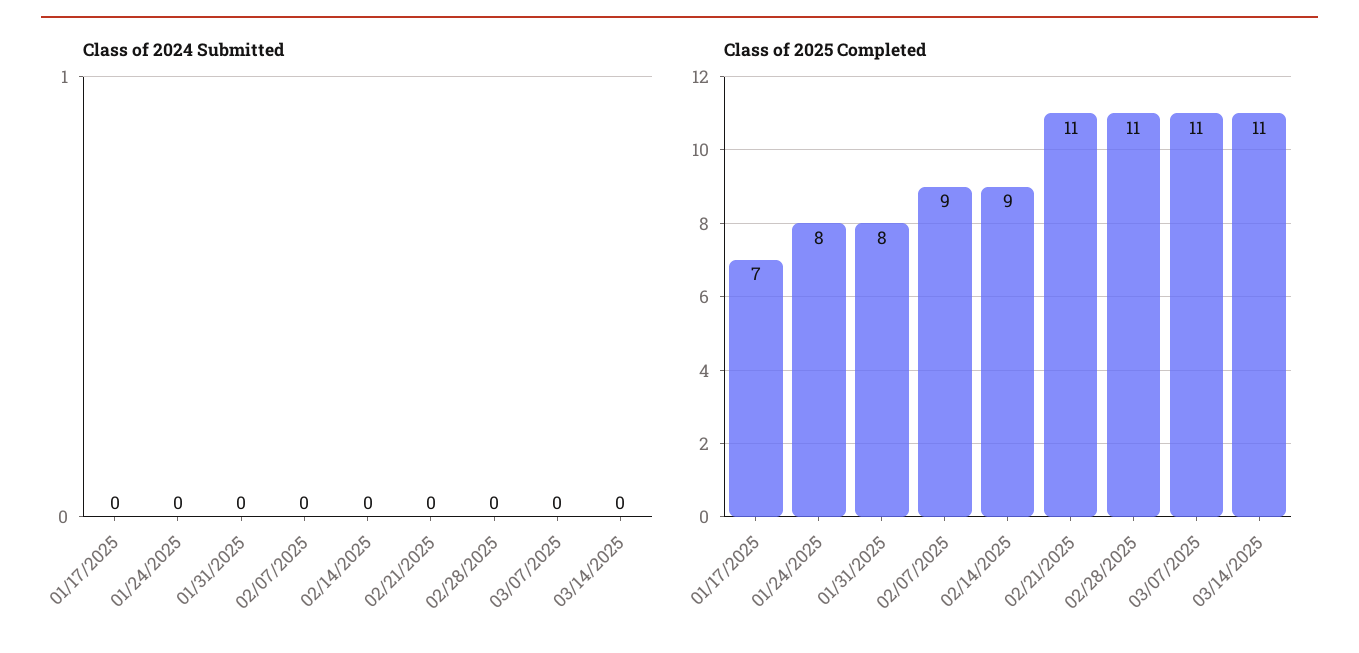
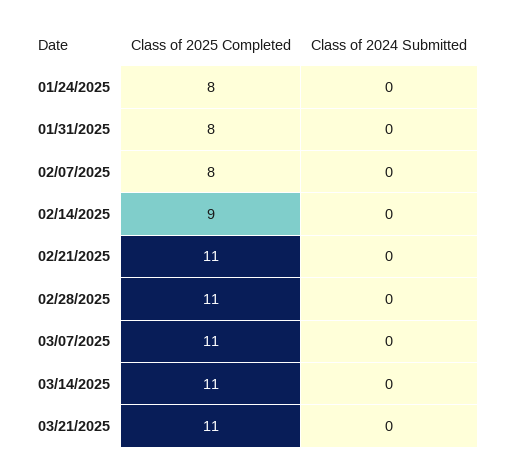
Class of 2024 Submitted, 01/17/2025: 0 -> none
Class of 2025 Completed, 01/17/2025: 7 -> none
Class of 2025 Completed, 02/07/2025: 9 -> 8
Class of 2025 Completed, 03/21/2025: none -> 11
Class of 2024 Submitted, 03/21/2025: none -> 0

